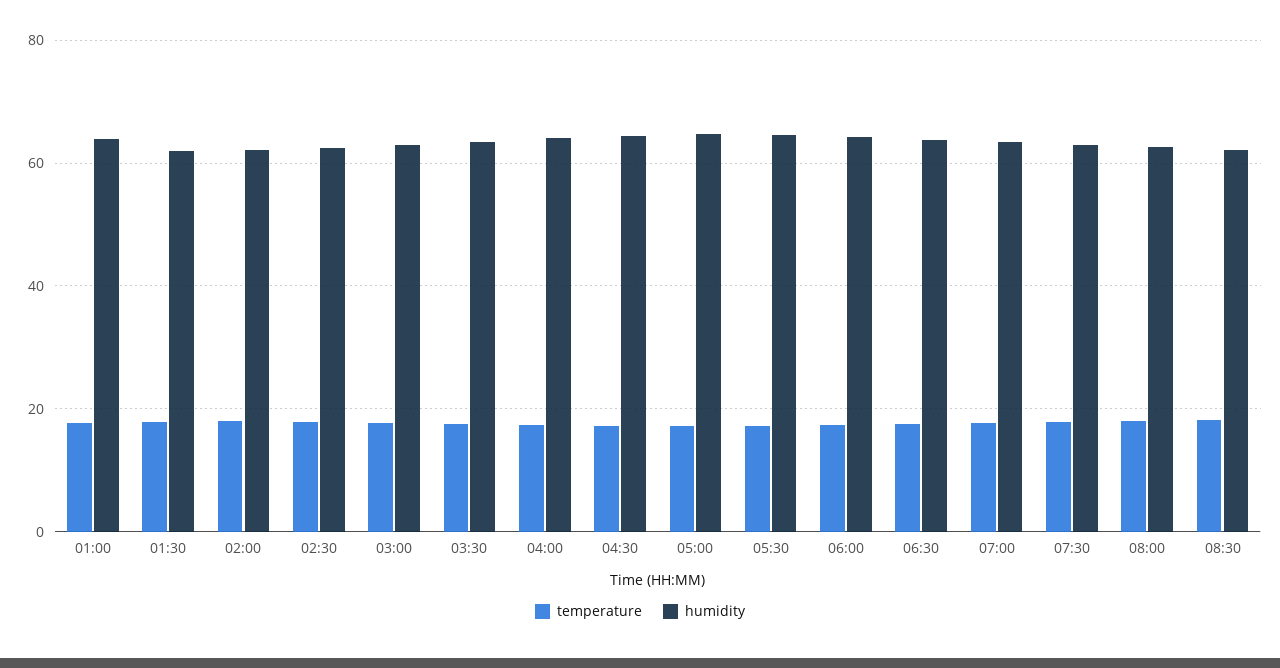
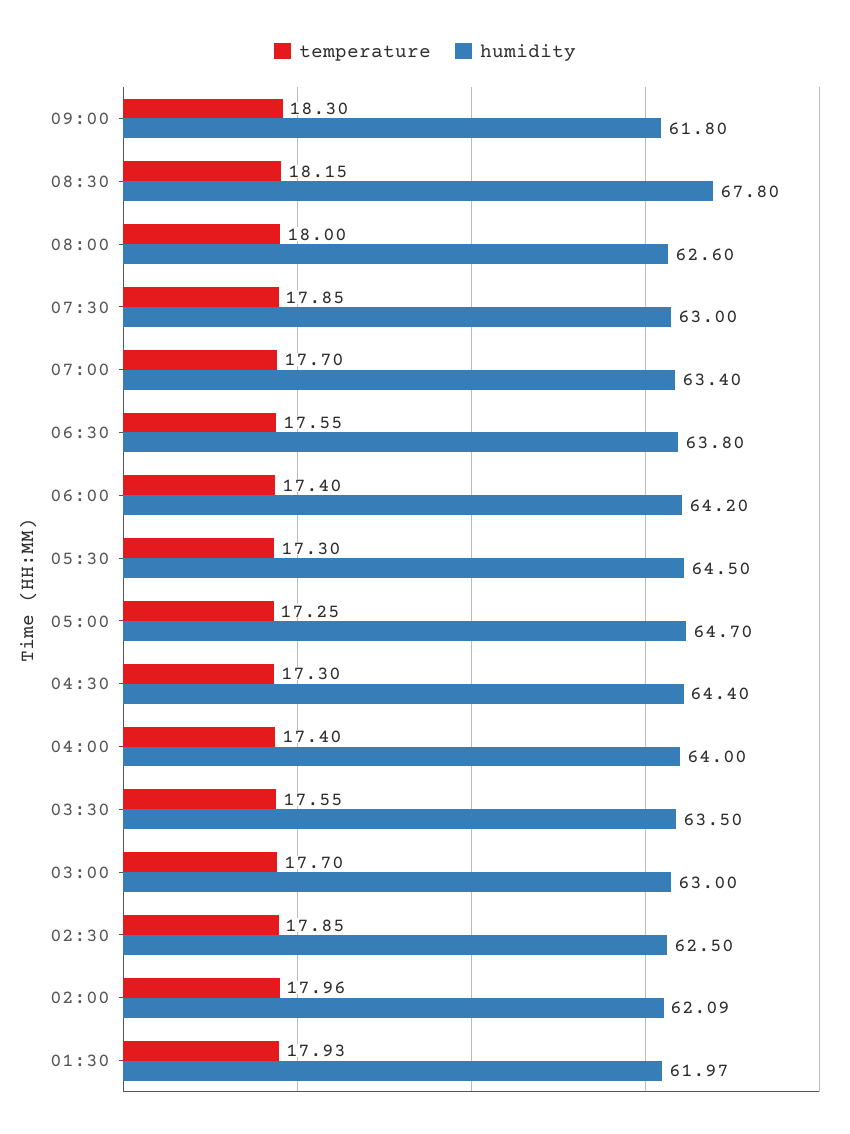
temperature, 01:00: 18 -> none
humidity, 01:00: 64 -> none
humidity, 08:30: 62 -> 67.8
temperature, 09:00: none -> 18.3
humidity, 09:00: none -> 61.8

